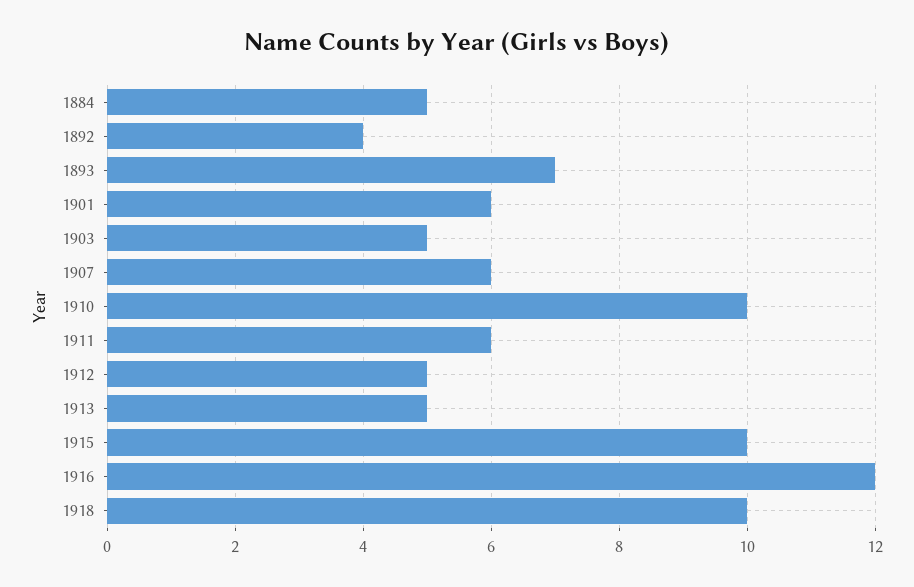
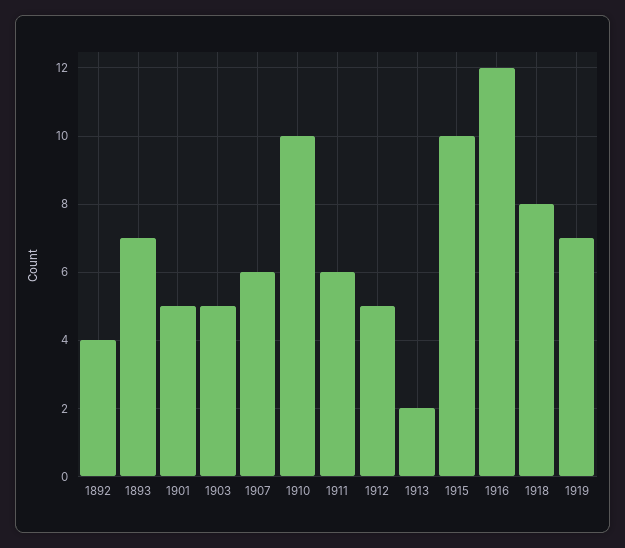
1884: 5 -> none
1901: 6 -> 5
1913: 5 -> 2
1918: 10 -> 8
1919: none -> 7

